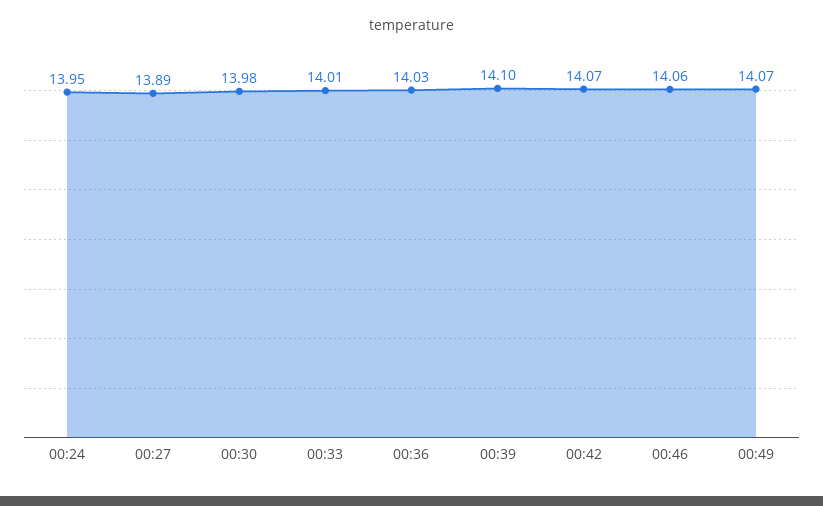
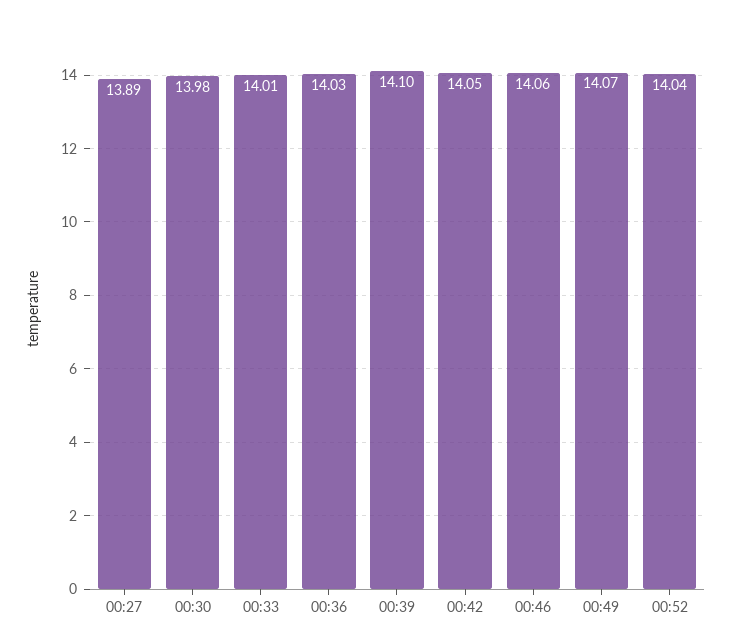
00:24: 13.95 -> none
00:42: 14.07 -> 14.05
00:52: none -> 14.04

